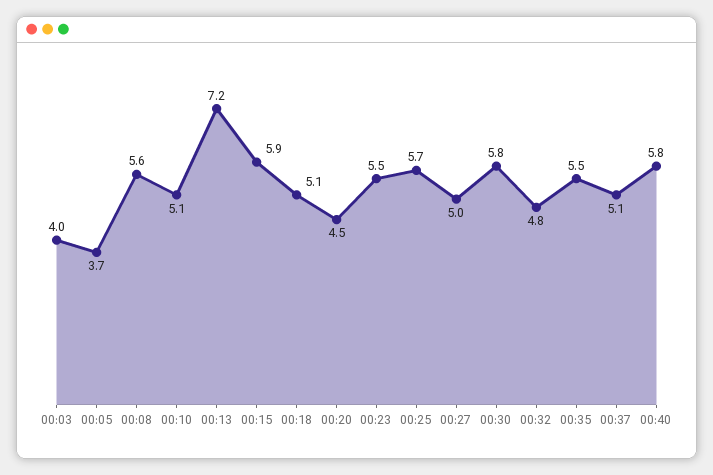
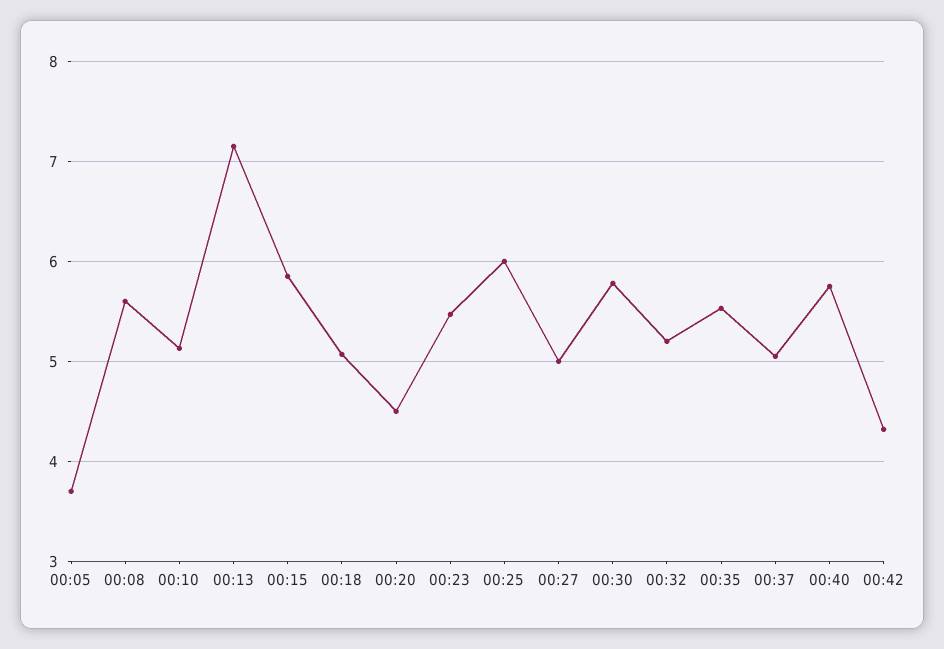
00:03: 4 -> none
00:25: 5.7 -> 6
00:32: 4.8 -> 5.2
00:42: none -> 4.3

